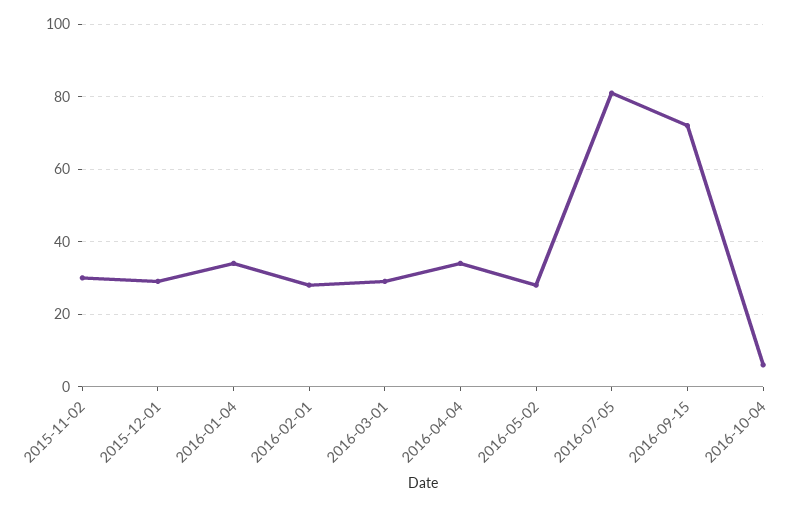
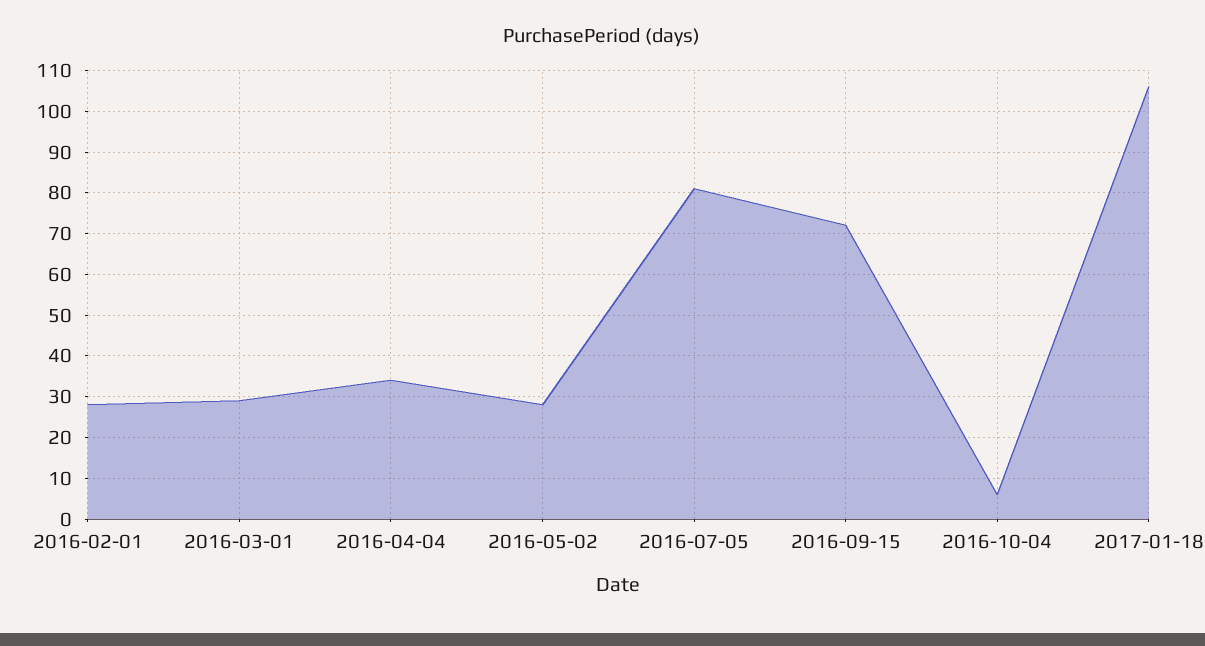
2015-11-02: 30 -> none
2015-12-01: 30 -> none
2016-01-04: 35 -> none
2017-01-18: none -> 105

